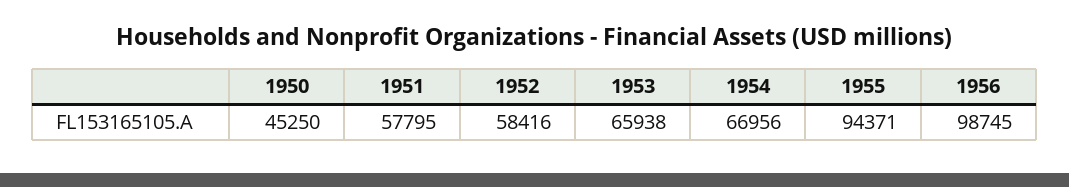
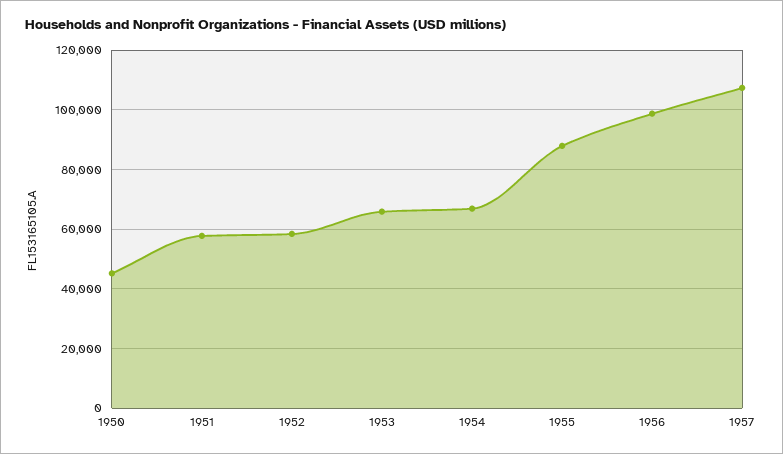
1955: 94371 -> 87500
1957: none -> 107500

